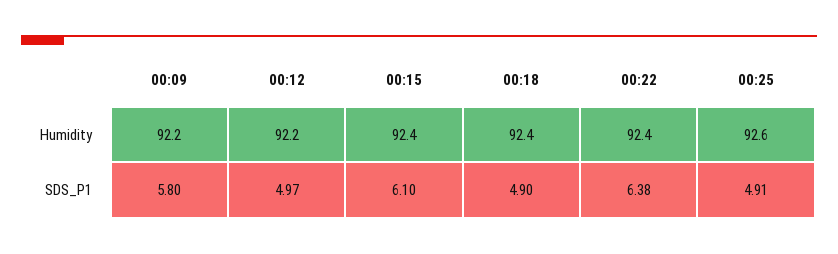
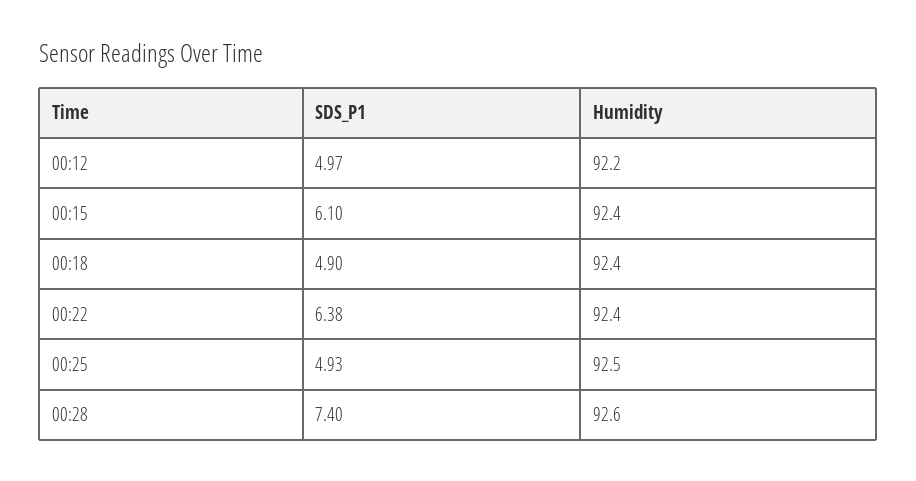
00:09, Humidity: 92.2 -> none
00:25, Humidity: 92.6 -> 92.5
00:09, SDS_P1: 5.8 -> none
00:25, SDS_P1: 4.91 -> 4.93
00:28, SDS_P1: none -> 7.4
00:28, Humidity: none -> 92.6

